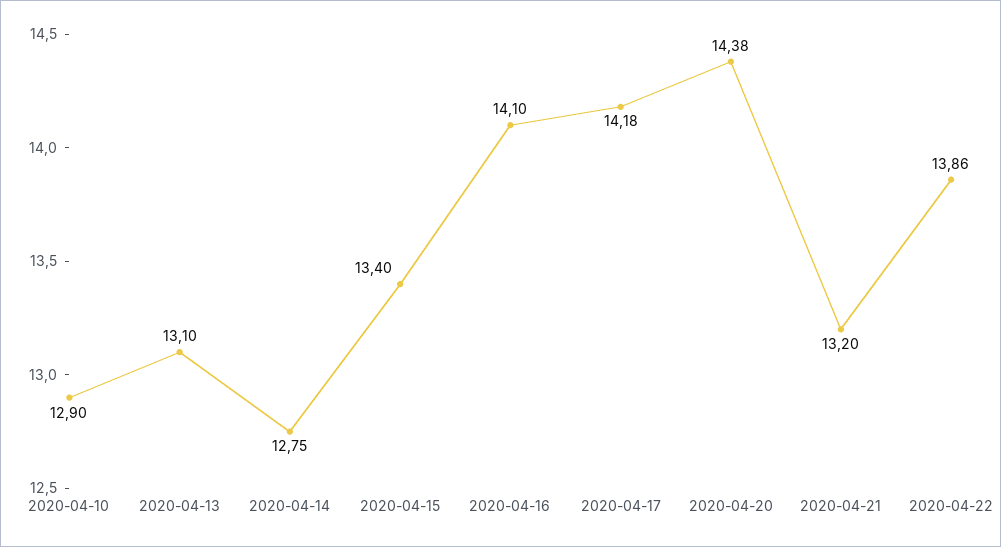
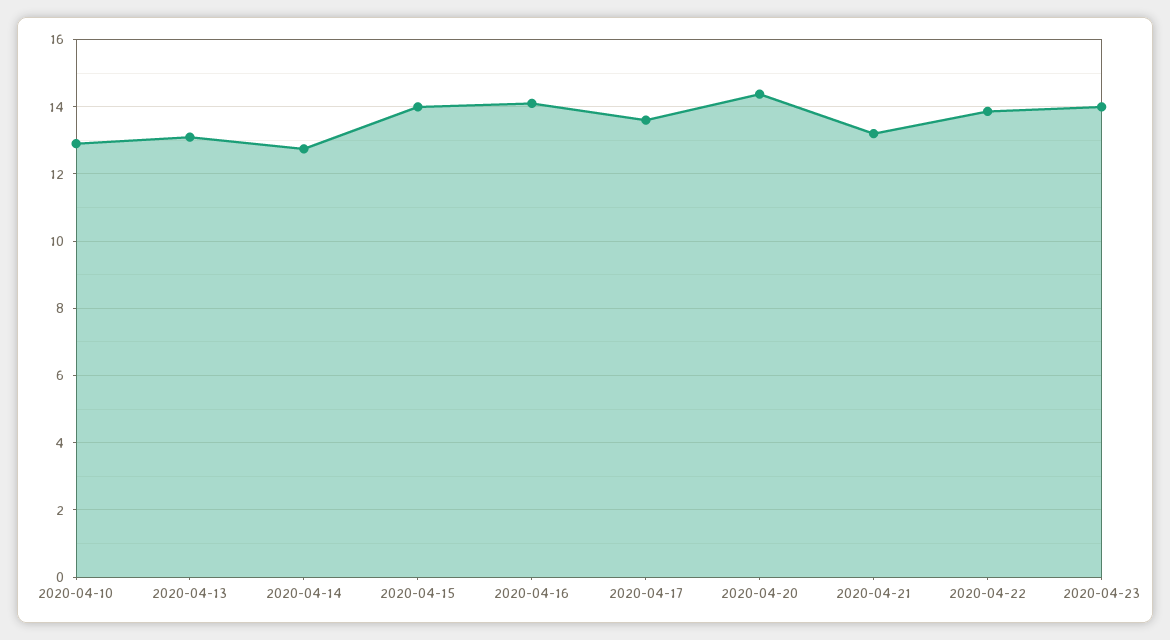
2020-04-15: 13.4 -> 14
2020-04-17: 14.18 -> 13.6
2020-04-23: none -> 14

